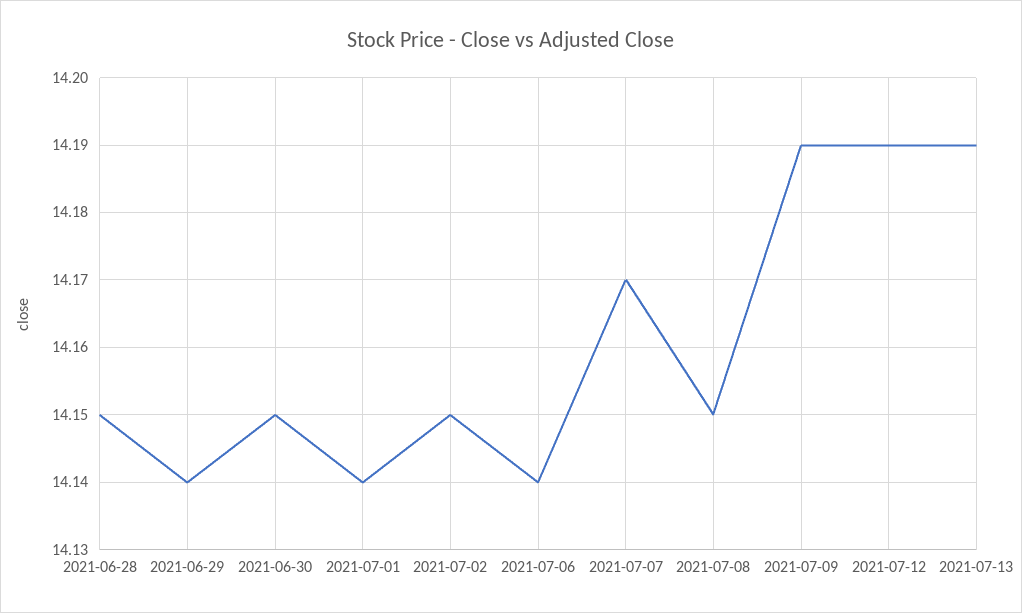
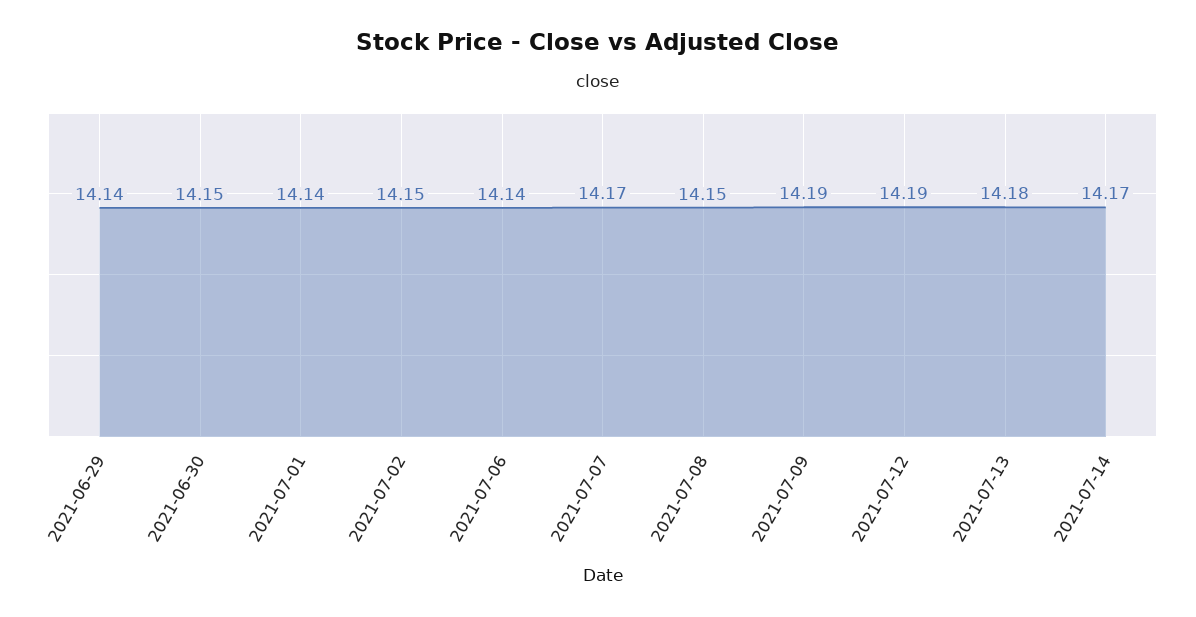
2021-06-28: 14.15 -> none
2021-07-13: 14.19 -> 14.18
2021-07-14: none -> 14.17

